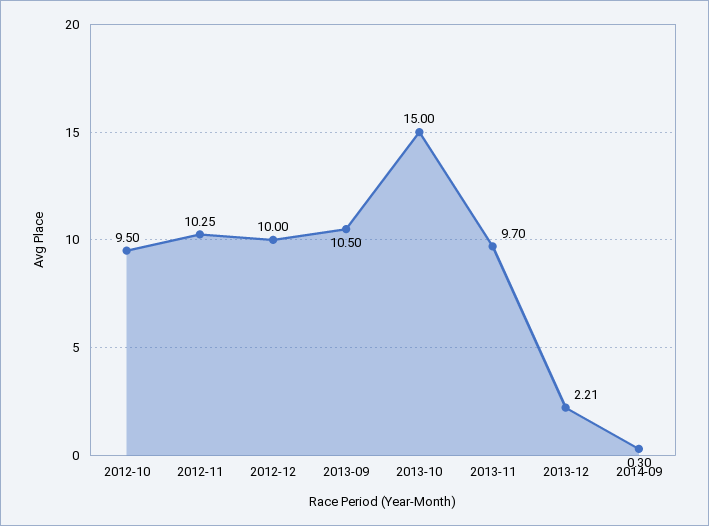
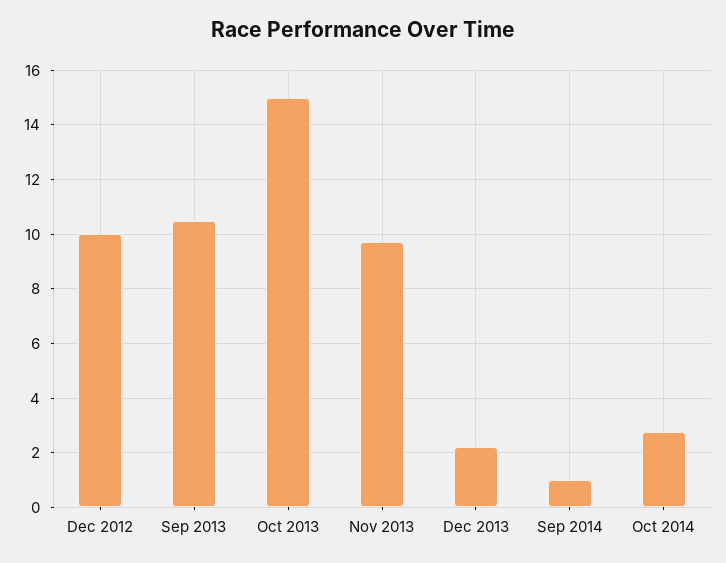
2012-10: 9.5 -> none
2012-11: 10.25 -> none
2014-09: 0.3 -> 1
Oct 2014: none -> 2.75

